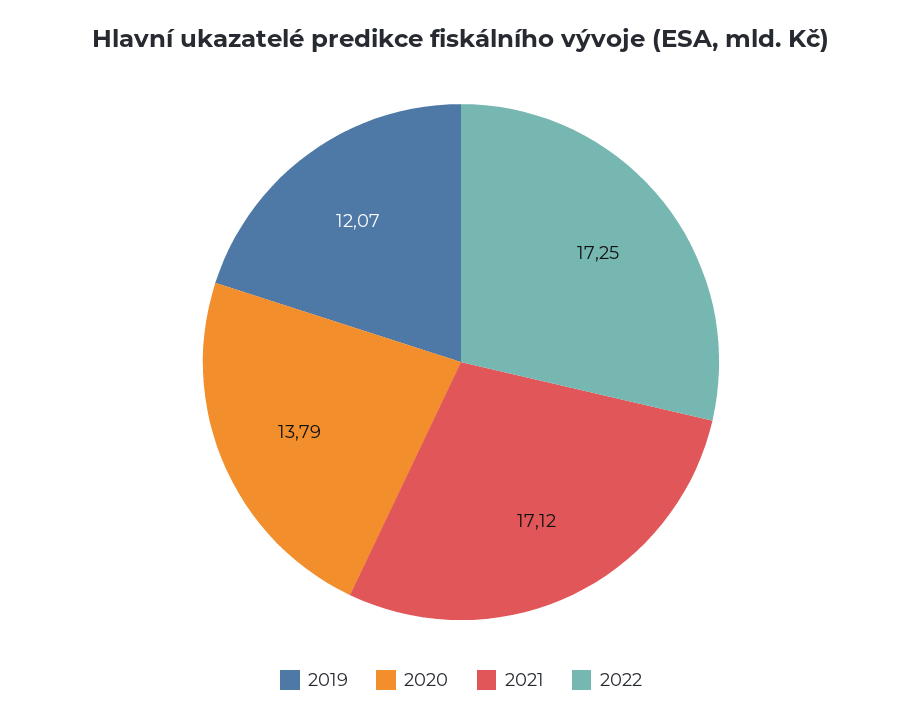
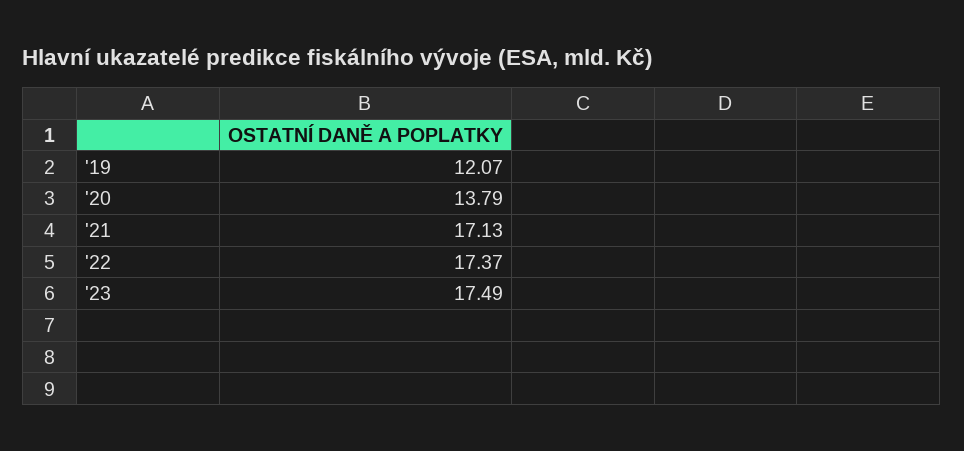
2021: 17.12 -> 17.13
2022: 17.25 -> 17.37
'23: none -> 17.49

